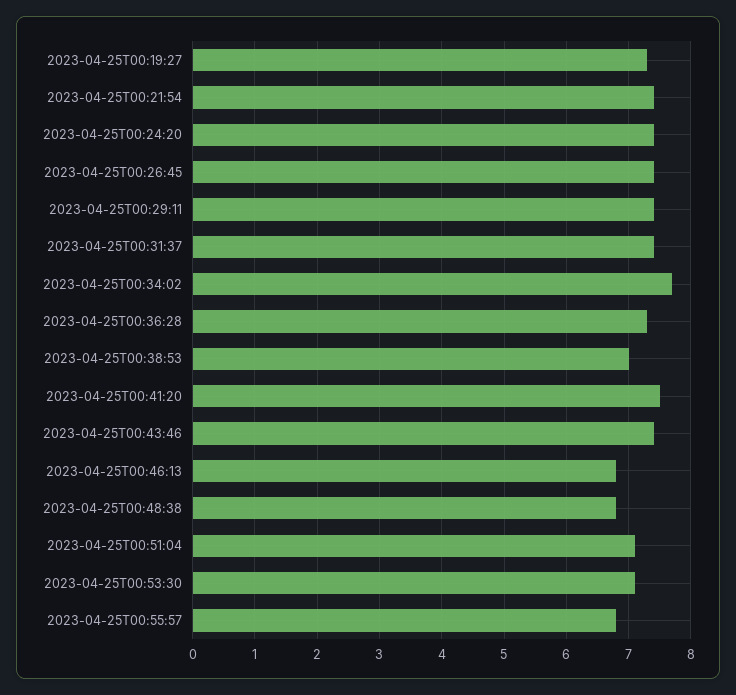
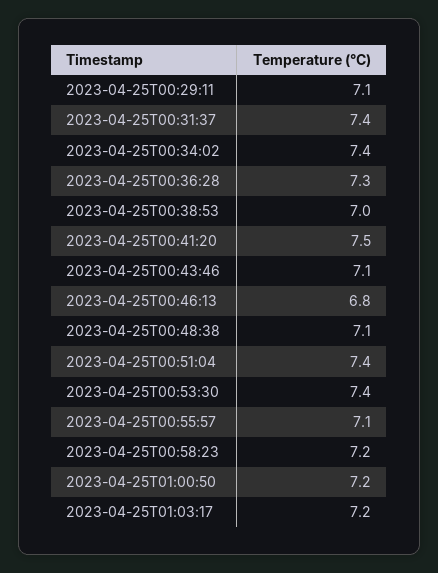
2023-04-25T00:19:27: 7.3 -> none
2023-04-25T00:21:54: 7.4 -> none
2023-04-25T00:24:20: 7.4 -> none
2023-04-25T00:26:45: 7.4 -> none
2023-04-25T00:29:11: 7.4 -> 7.1
2023-04-25T00:34:02: 7.7 -> 7.4
2023-04-25T00:43:46: 7.4 -> 7.1
2023-04-25T00:48:38: 6.8 -> 7.1
2023-04-25T00:51:04: 7.1 -> 7.4
2023-04-25T00:53:30: 7.1 -> 7.4
2023-04-25T00:55:57: 6.8 -> 7.1
2023-04-25T00:58:23: none -> 7.2
2023-04-25T01:00:50: none -> 7.2
2023-04-25T01:03:17: none -> 7.2

